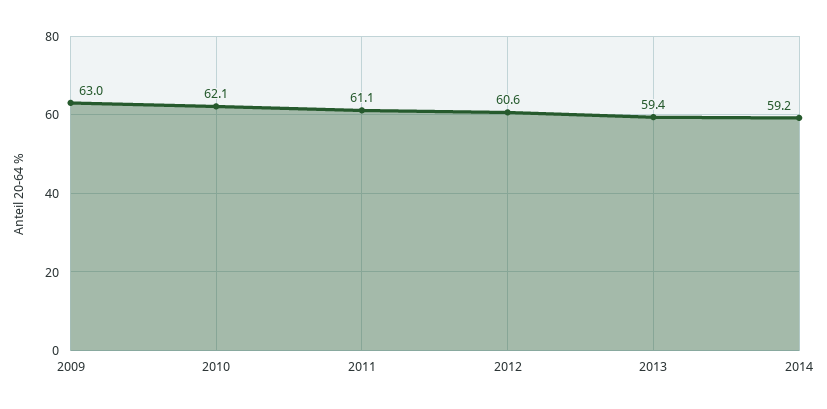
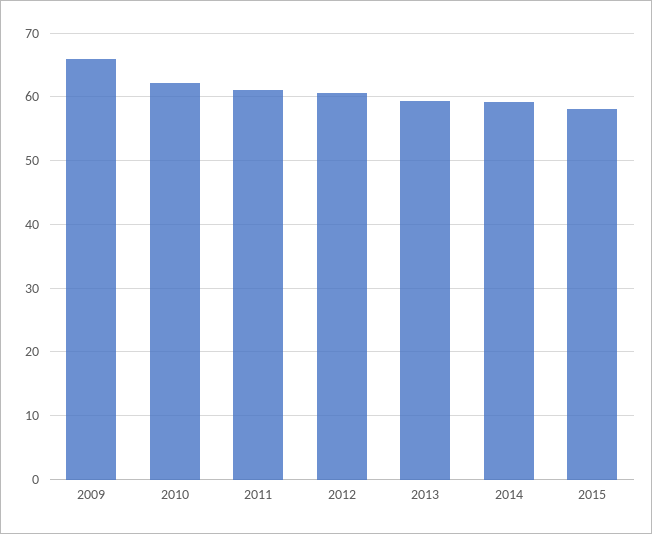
2009: 63 -> 66
2015: none -> 58

